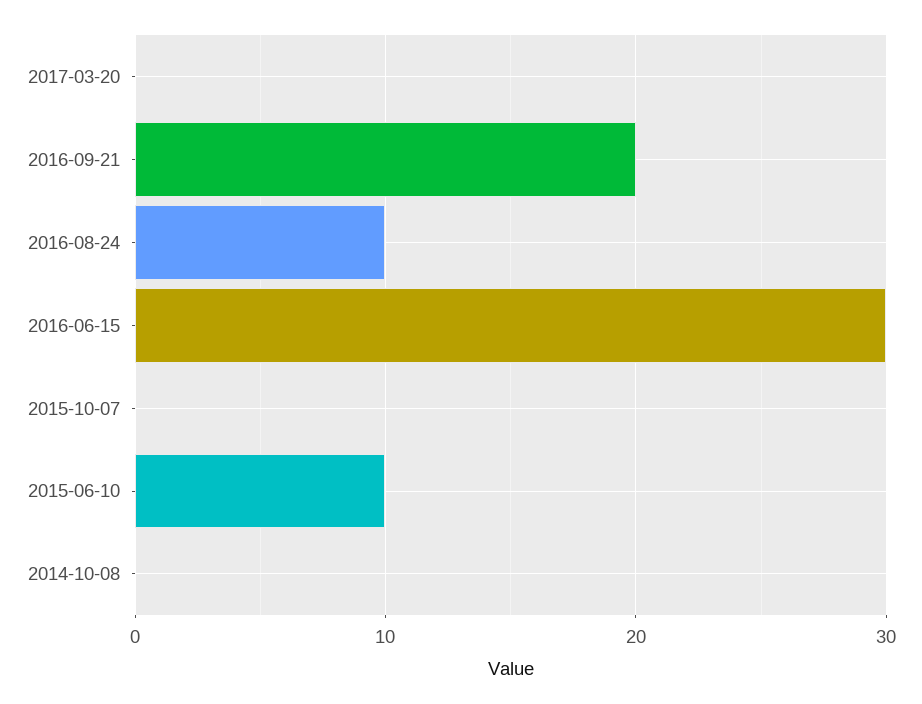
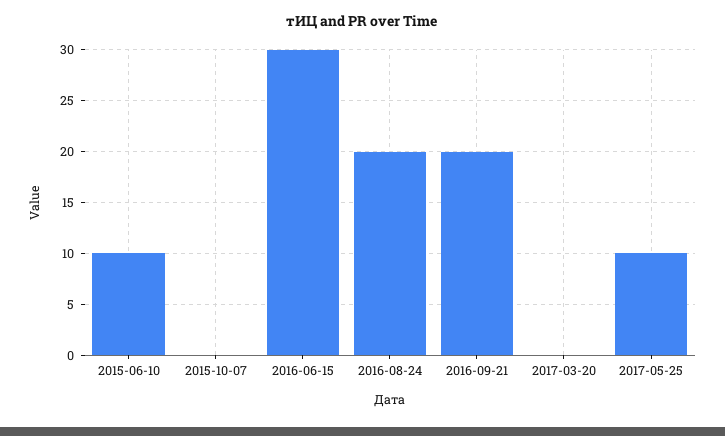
2016-08-24: 10 -> 20
2014-10-08: 0 -> none
2017-05-25: none -> 10

